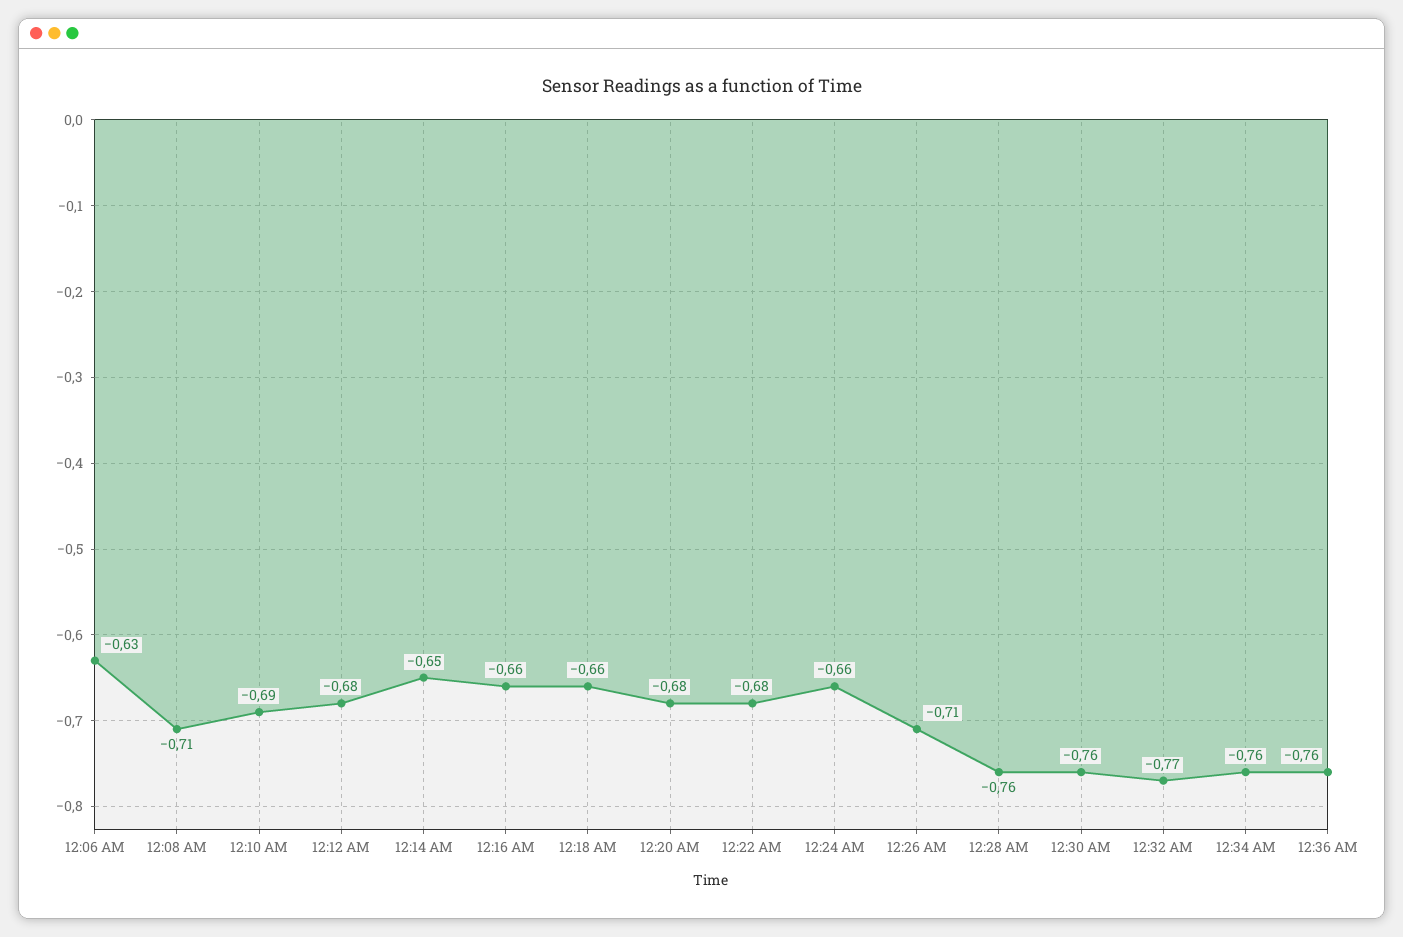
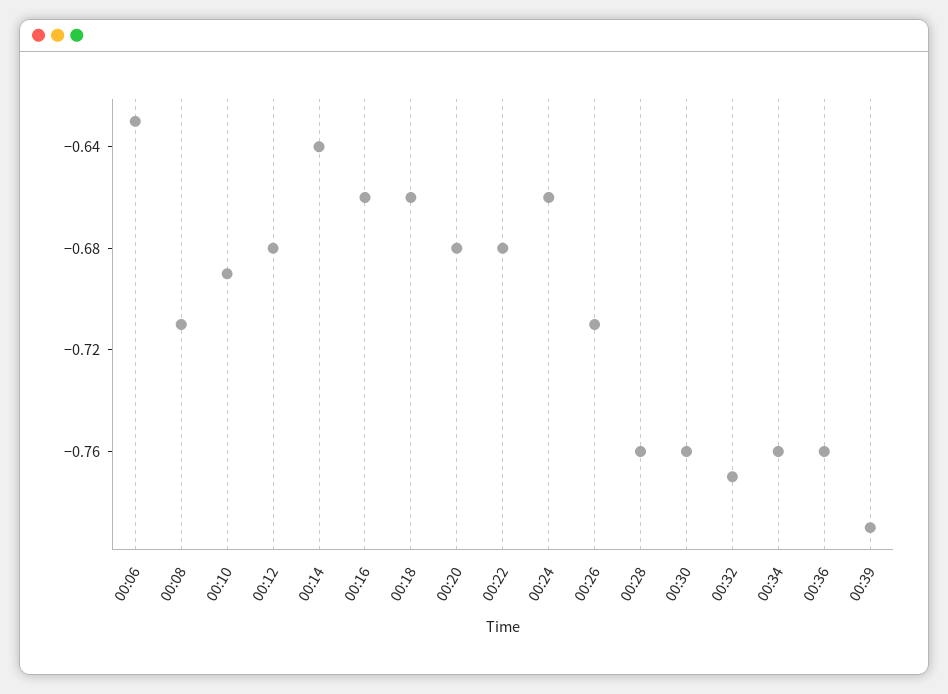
12:14 AM: -0.65 -> -0.64
00:39: none -> -0.79

